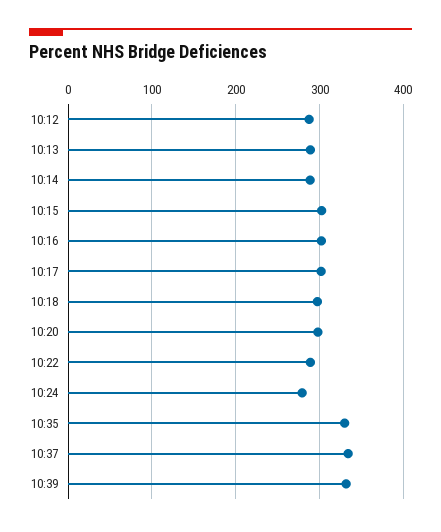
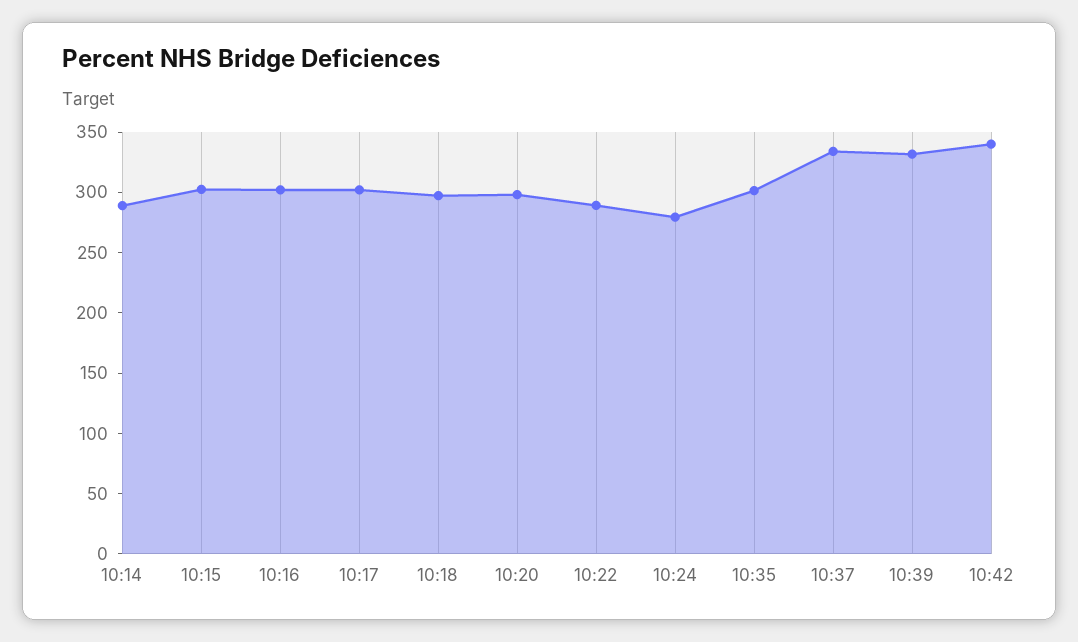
10:12: 290 -> none
10:13: 290 -> none
10:35: 330 -> 300
10:42: none -> 340

